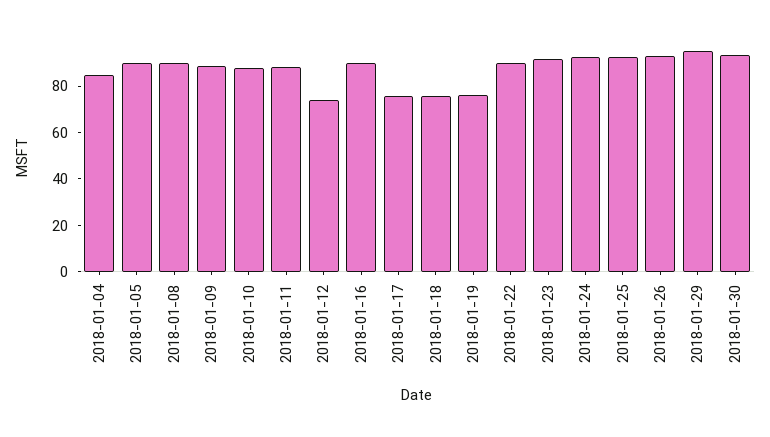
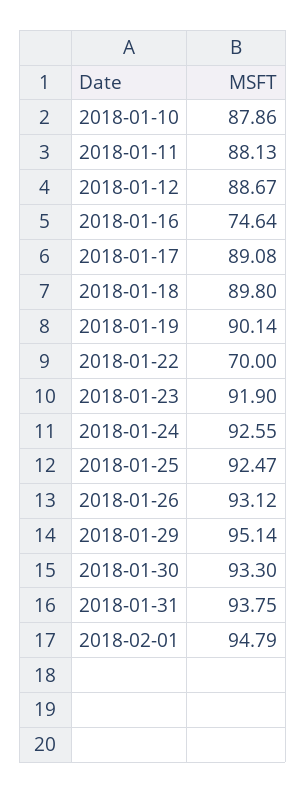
2018-01-04: 85 -> none
2018-01-05: 90 -> none
2018-01-08: 90 -> none
2018-01-09: 90 -> none
2018-01-12: 75 -> 88.67
2018-01-16: 90 -> 74.64
2018-01-17: 75 -> 89.08
2018-01-18: 75 -> 89.8
2018-01-19: 75 -> 90.14
2018-01-22: 90 -> 70
2018-01-31: none -> 93.75
2018-02-01: none -> 94.79

